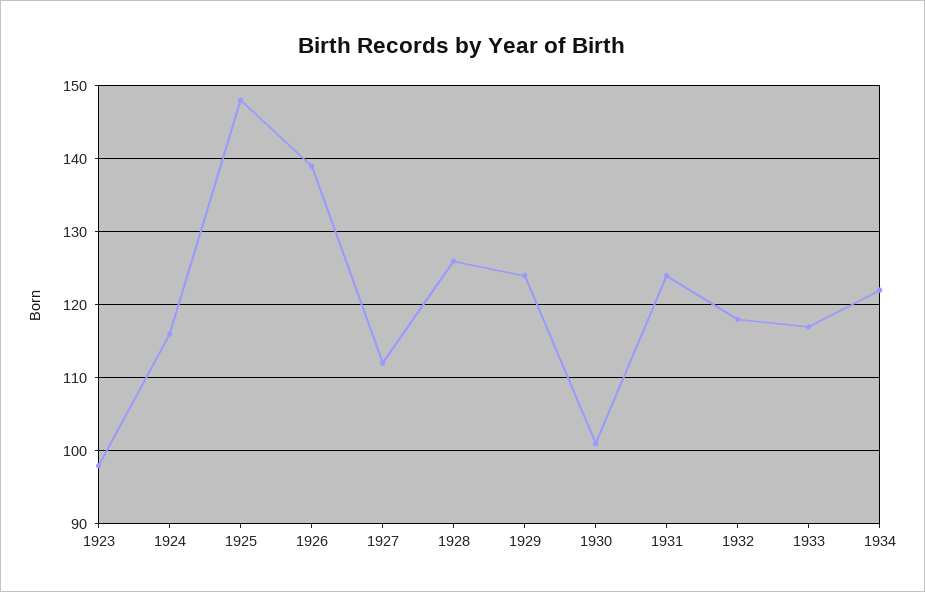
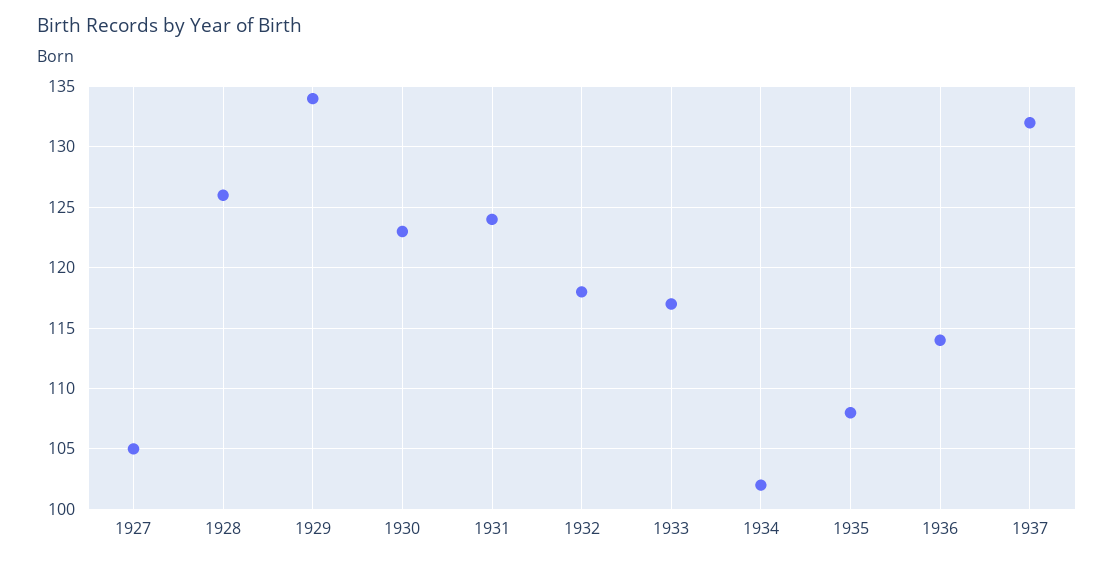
1923: 98 -> none
1924: 116 -> none
1925: 148 -> none
1926: 139 -> none
1927: 112 -> 105
1929: 124 -> 134
1930: 101 -> 123
1934: 122 -> 102
1935: none -> 108
1936: none -> 114
1937: none -> 132

